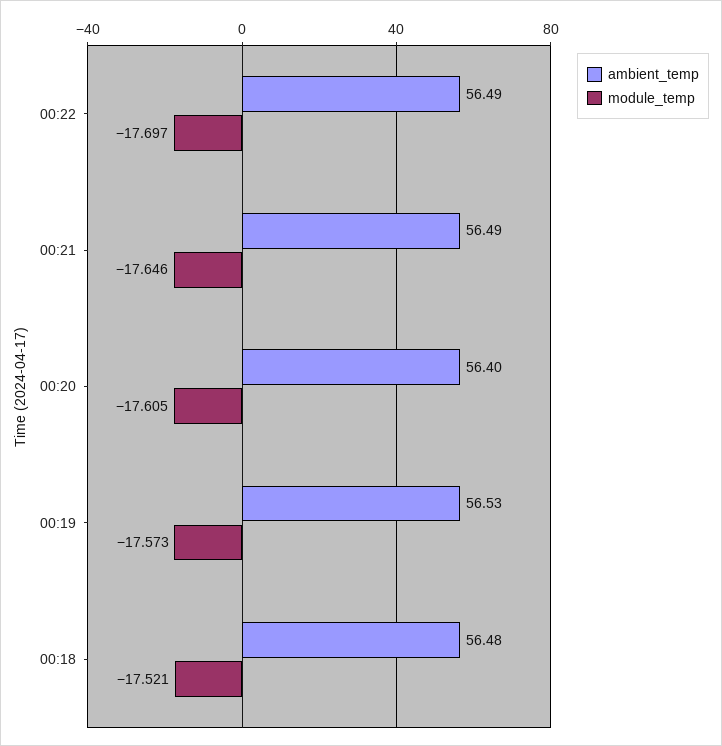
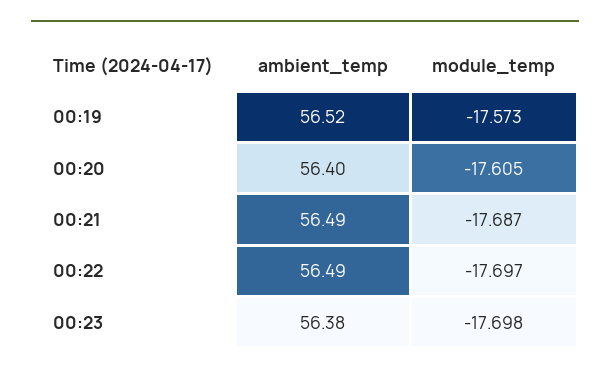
module_temp, 00:21: -17.646 -> -17.687
ambient_temp, 00:19: 56.53 -> 56.52
ambient_temp, 00:18: 56.48 -> none
module_temp, 00:18: -17.521 -> none
ambient_temp, 00:23: none -> 56.38
module_temp, 00:23: none -> -17.698

